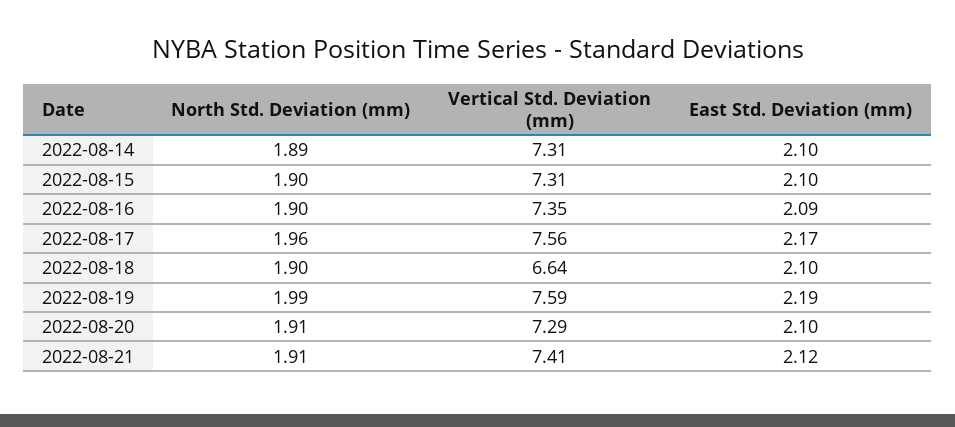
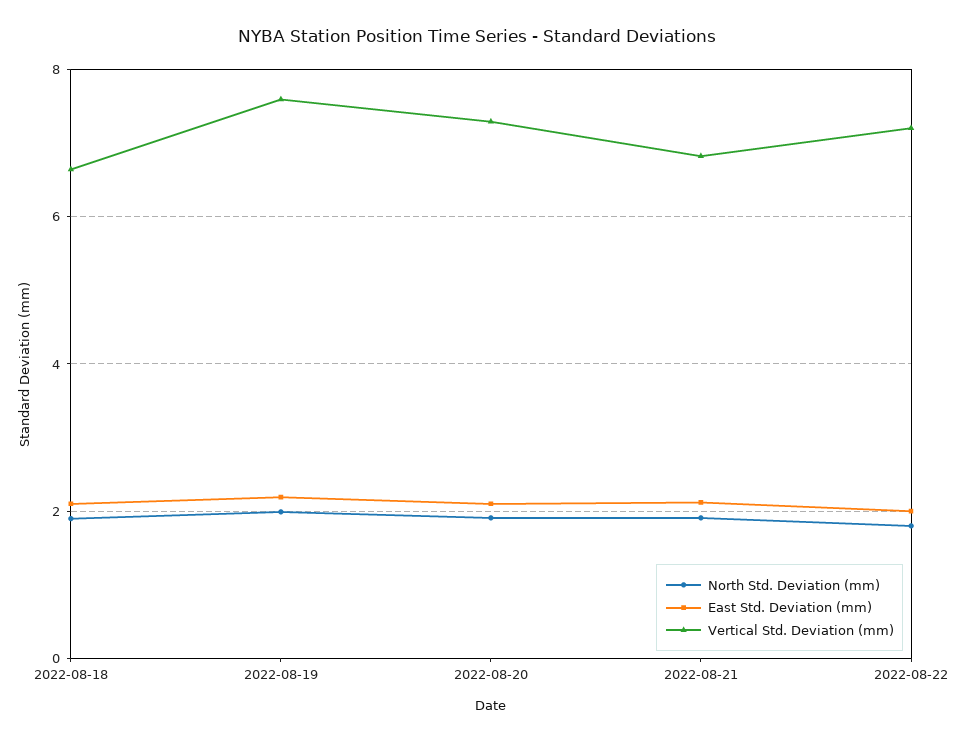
North Std. Deviation (mm), 2022-08-14: 1.89 -> none
Vertical Std. Deviation (mm), 2022-08-14: 7.31 -> none
East Std. Deviation (mm), 2022-08-14: 2.1 -> none
North Std. Deviation (mm), 2022-08-15: 1.9 -> none
Vertical Std. Deviation (mm), 2022-08-15: 7.31 -> none
East Std. Deviation (mm), 2022-08-15: 2.1 -> none
North Std. Deviation (mm), 2022-08-16: 1.9 -> none
Vertical Std. Deviation (mm), 2022-08-16: 7.35 -> none
East Std. Deviation (mm), 2022-08-16: 2.09 -> none
North Std. Deviation (mm), 2022-08-17: 1.96 -> none
Vertical Std. Deviation (mm), 2022-08-17: 7.56 -> none
East Std. Deviation (mm), 2022-08-17: 2.17 -> none
Vertical Std. Deviation (mm), 2022-08-21: 7.41 -> 6.8
North Std. Deviation (mm), 2022-08-22: none -> 1.8
East Std. Deviation (mm), 2022-08-22: none -> 2
Vertical Std. Deviation (mm), 2022-08-22: none -> 7.2

